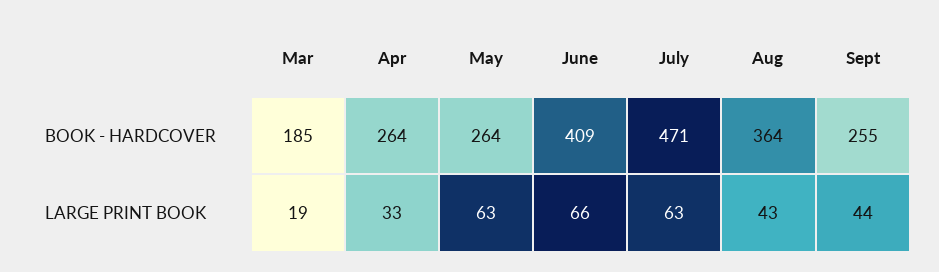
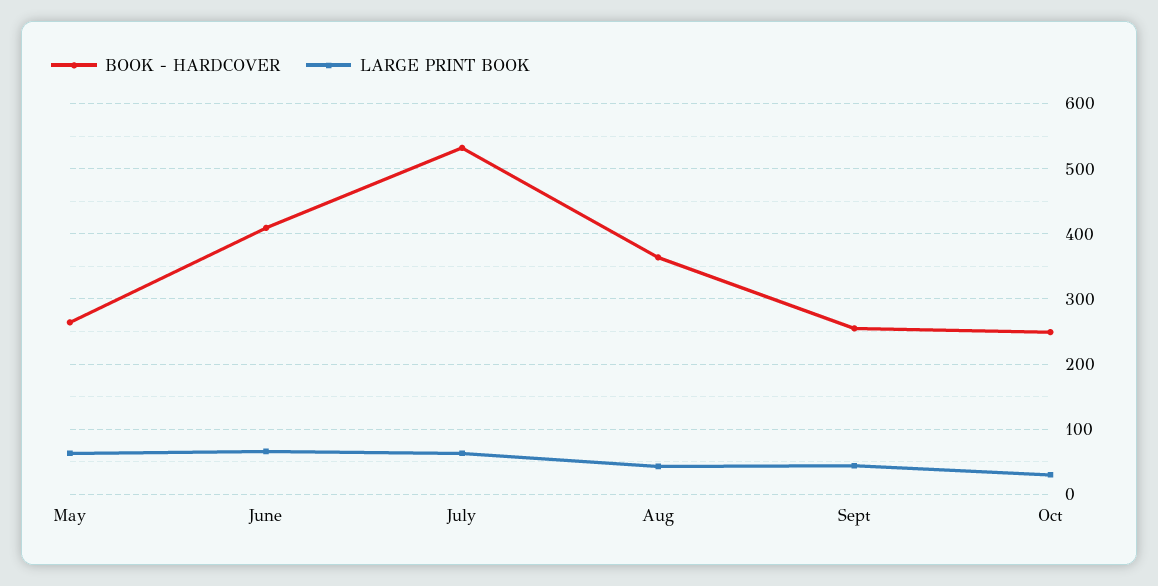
BOOK - HARDCOVER, Mar: 185 -> none
BOOK - HARDCOVER, Apr: 264 -> none
BOOK - HARDCOVER, July: 471 -> 530
LARGE PRINT BOOK, Mar: 19 -> none
LARGE PRINT BOOK, Apr: 33 -> none
BOOK - HARDCOVER, Oct: none -> 250
LARGE PRINT BOOK, Oct: none -> 30

